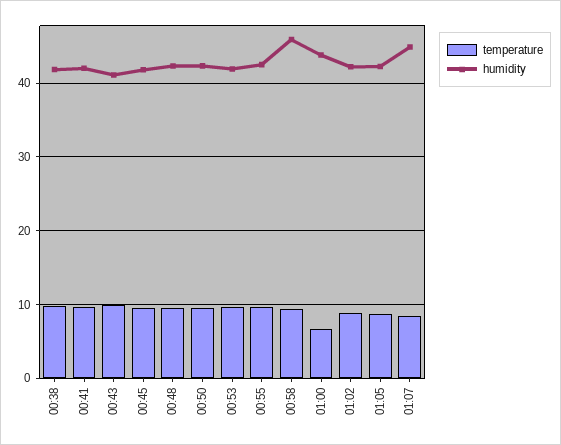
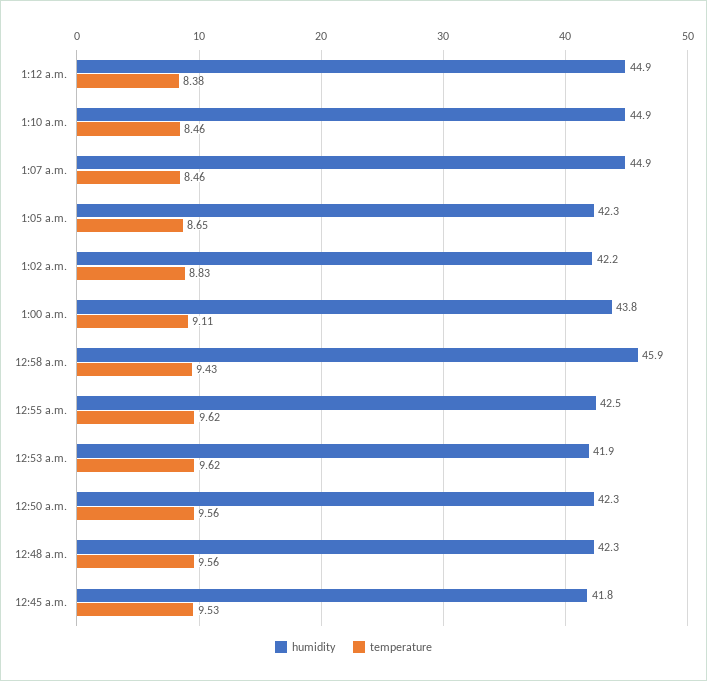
temperature, 00:38: 10 -> none
humidity, 00:38: 42 -> none
temperature, 00:41: 10 -> none
humidity, 00:41: 42 -> none
temperature, 00:43: 10 -> none
humidity, 00:43: 41 -> none
temperature, 01:00: 7 -> 9.11
humidity, 1:12 a.m.: none -> 44.9
temperature, 1:12 a.m.: none -> 8.38
humidity, 1:10 a.m.: none -> 44.9
temperature, 1:10 a.m.: none -> 8.46

